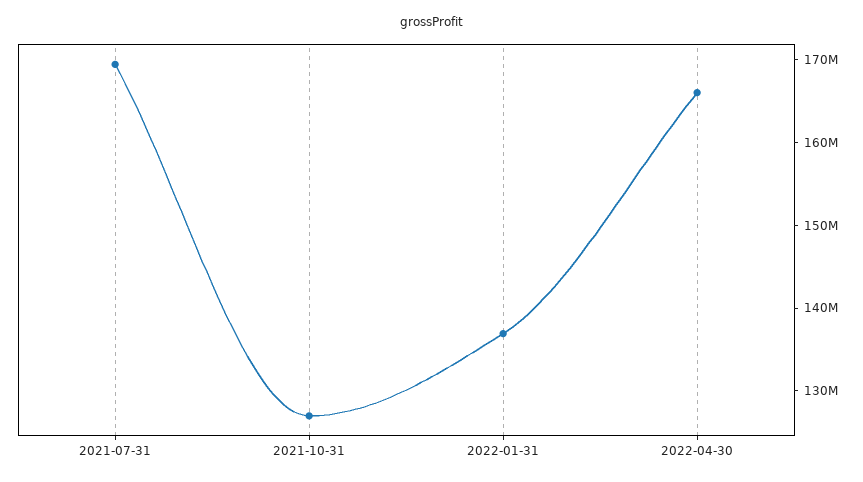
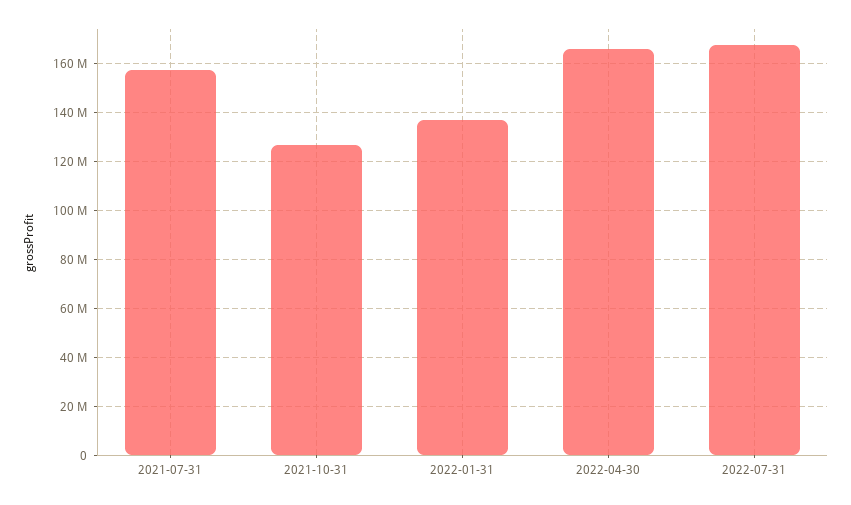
2021-07-31: 170000000 -> 157500000
2022-07-31: none -> 167500000

